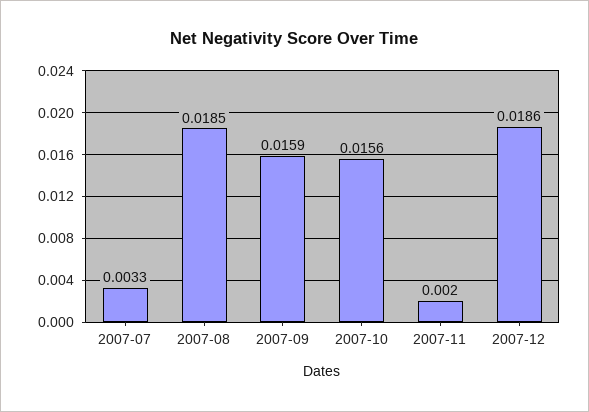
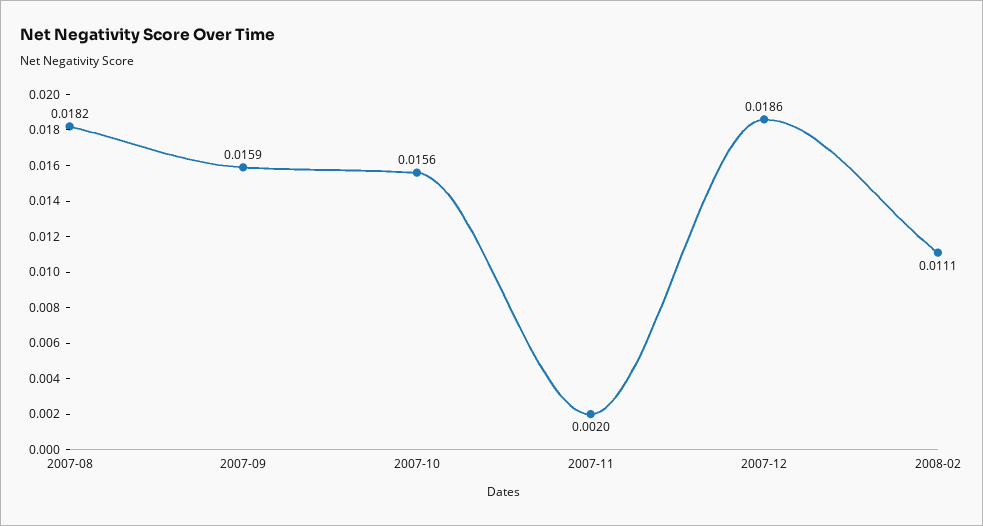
2007-07: 0.0033 -> none
2007-08: 0.0185 -> 0.0182
2008-02: none -> 0.0111

